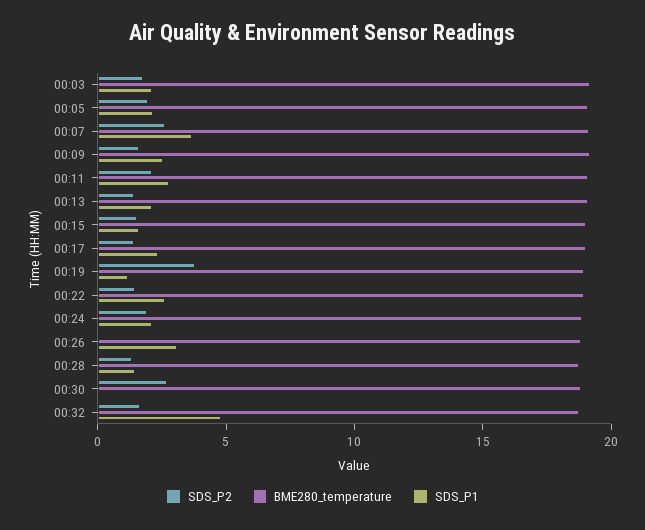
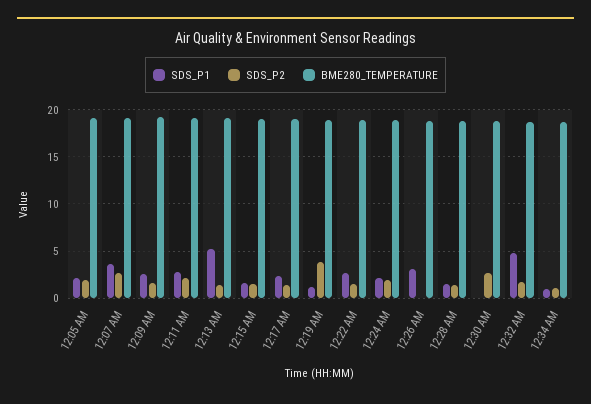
SDS_P2, 00:03: 2 -> none
BME280_temperature, 00:03: 19 -> none
SDS_P1, 00:03: 2 -> none
SDS_P1, 00:13: 2 -> 5
SDS_P1, 12:34 AM: none -> 1
SDS_P2, 12:34 AM: none -> 1
BME280_temperature, 12:34 AM: none -> 19

